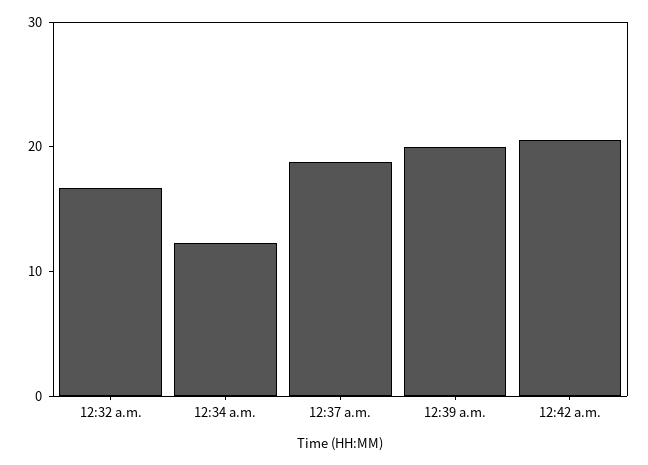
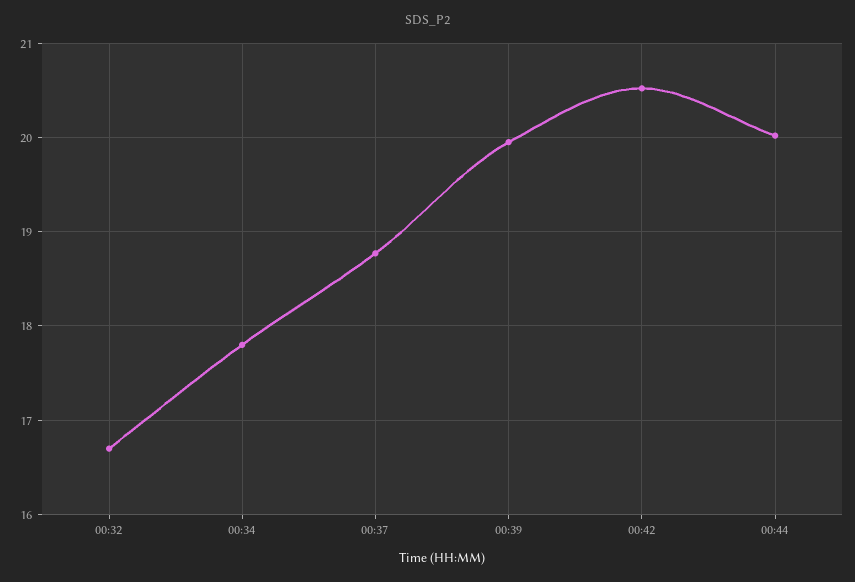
12:34 a.m.: 12 -> 17.8
00:44: none -> 20

